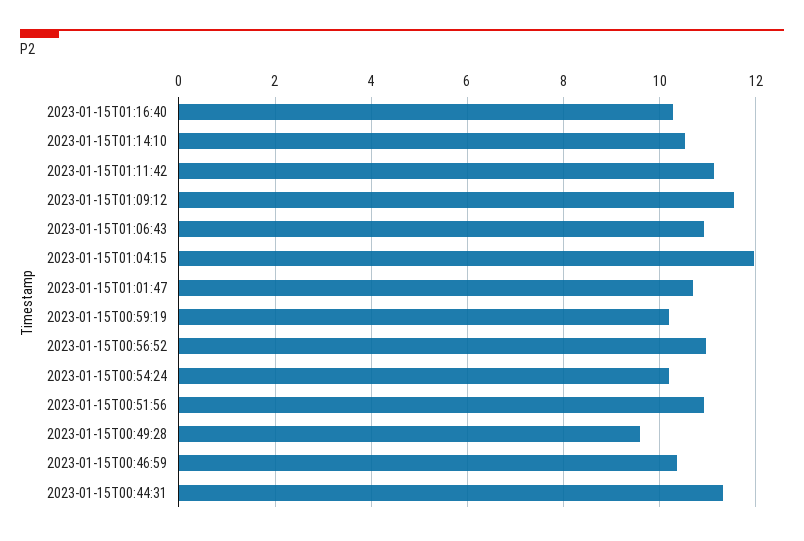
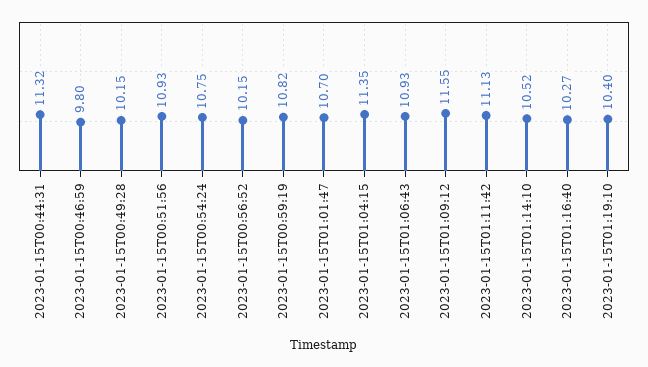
2023-01-15T01:04:15: 12 -> 11.35
2023-01-15T00:59:19: 10.2 -> 10.82
2023-01-15T00:56:52: 11 -> 10.15
2023-01-15T00:54:24: 10.2 -> 10.75
2023-01-15T00:49:28: 9.6 -> 10.15
2023-01-15T00:46:59: 10.4 -> 9.8
2023-01-15T01:19:10: none -> 10.4

